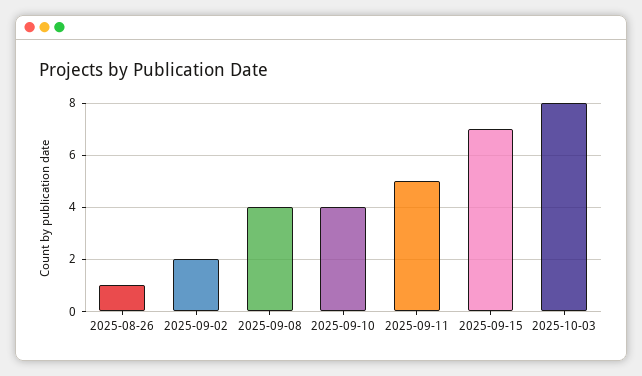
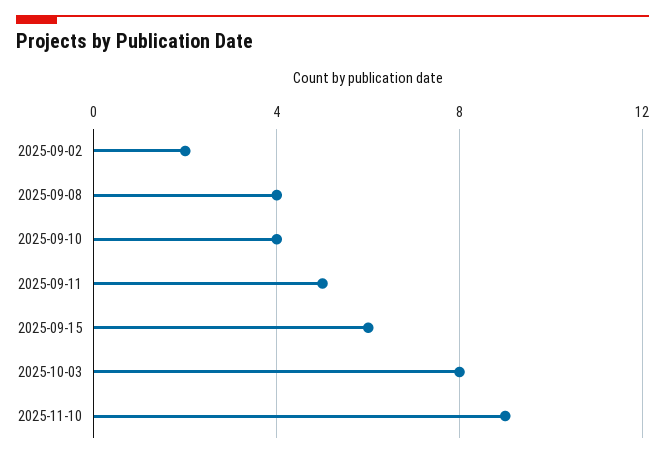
2025-08-26: 1 -> none
2025-09-15: 7 -> 6
2025-11-10: none -> 9

